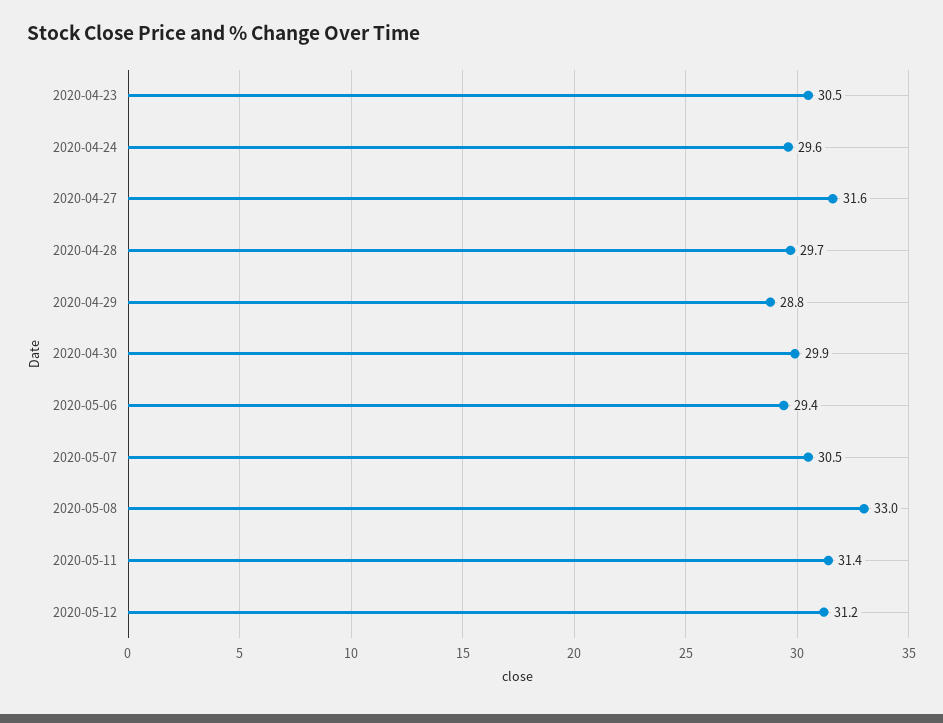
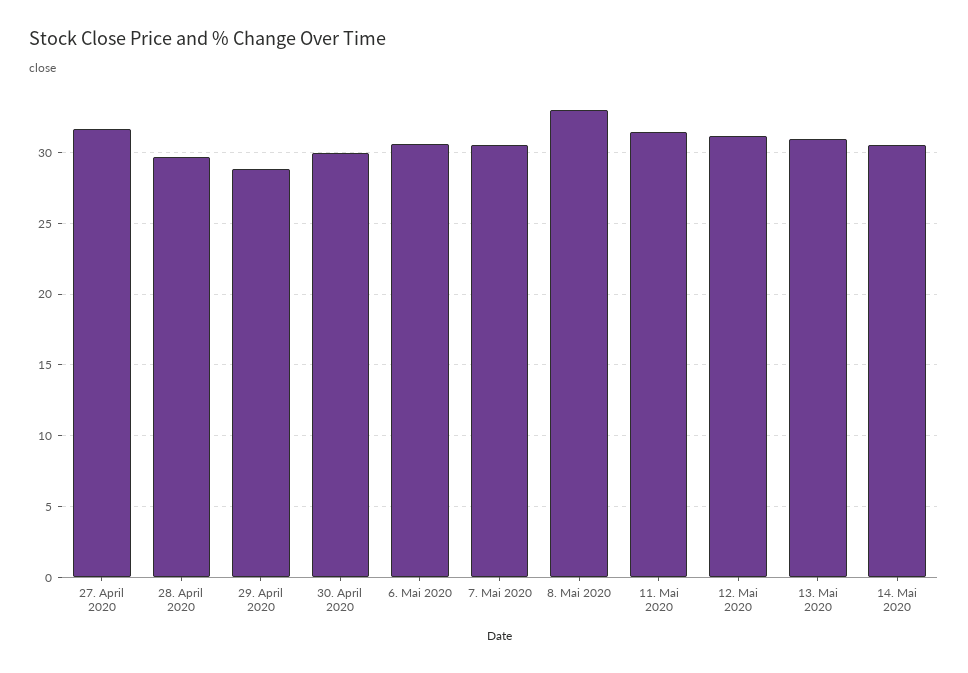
2020-04-23: 30.5 -> none
2020-04-24: 29.6 -> none
2020-05-06: 29.4 -> 30.5
13. Mai 2020: none -> 31
14. Mai 2020: none -> 30.5

